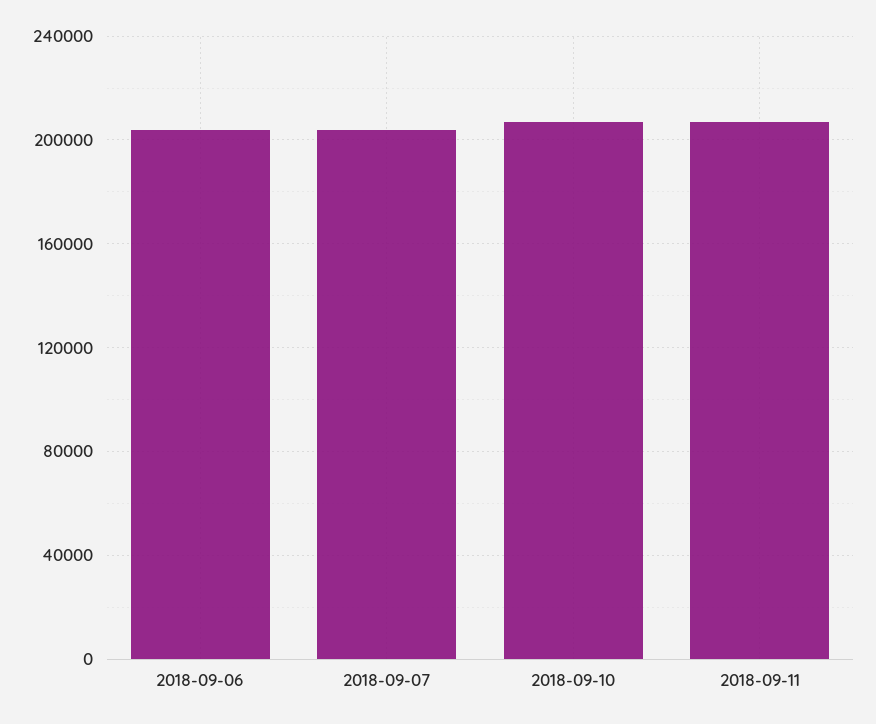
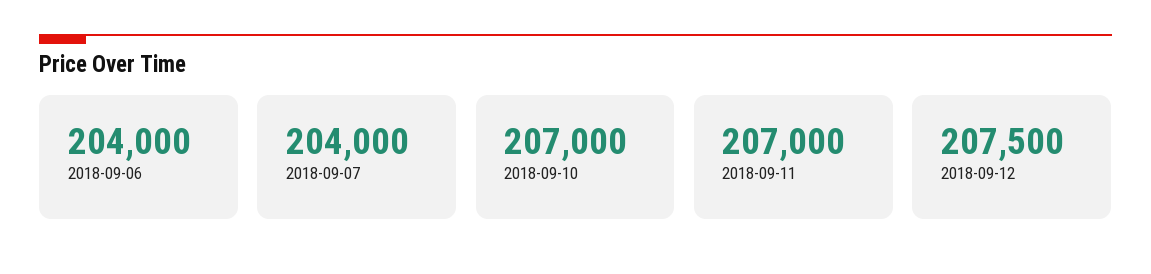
2018-09-12: none -> 207500

